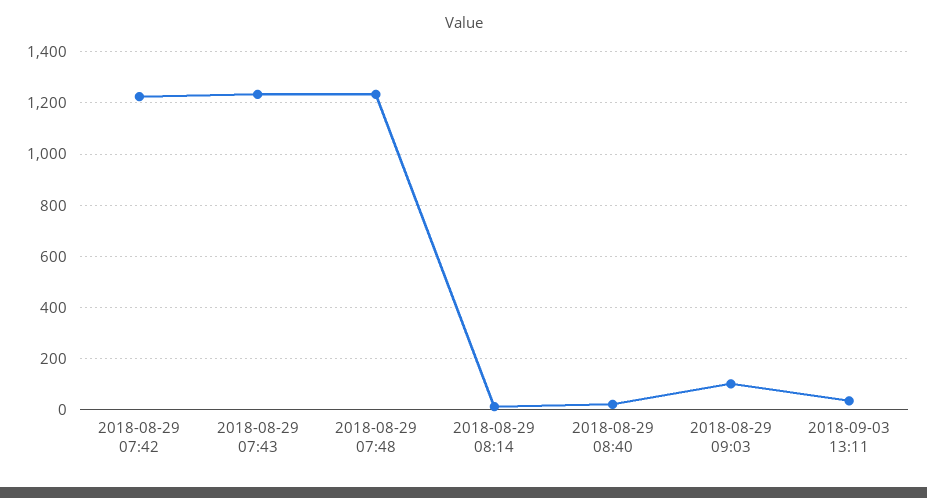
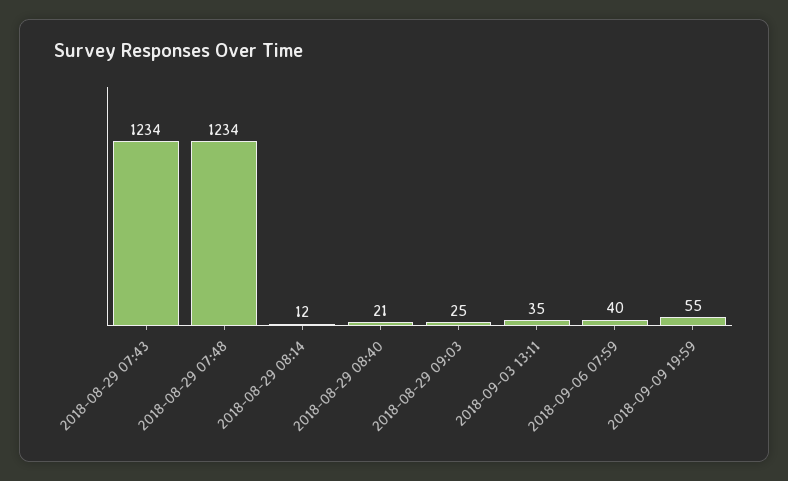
2018-08-29 07:42: 1225 -> none
2018-08-29 09:03: 100 -> 25
2018-09-06 07:59: none -> 40
2018-09-09 19:59: none -> 55

